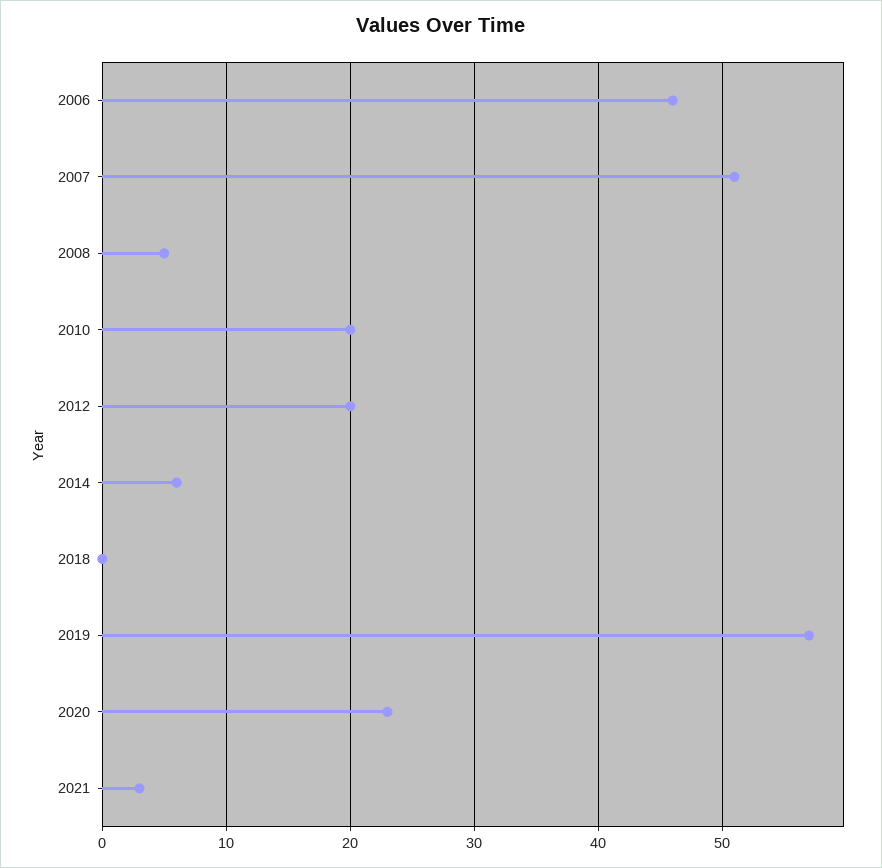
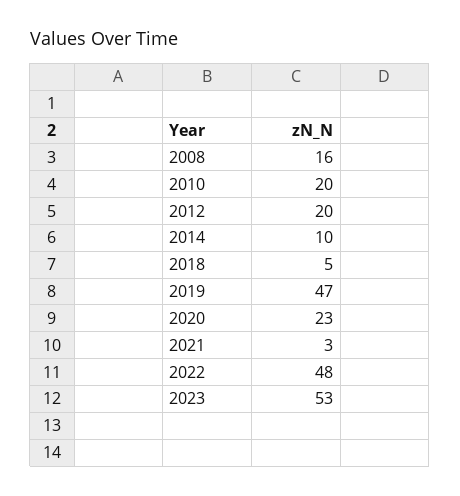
2006: 46 -> none
2007: 51 -> none
2008: 5 -> 16
2014: 6 -> 10
2018: 0 -> 5
2019: 57 -> 47
2022: none -> 48
2023: none -> 53

